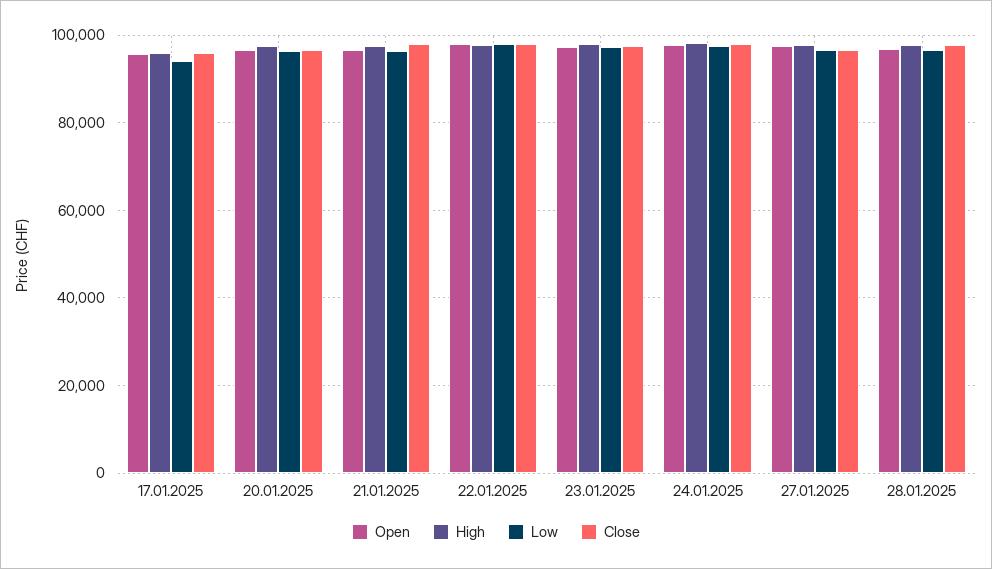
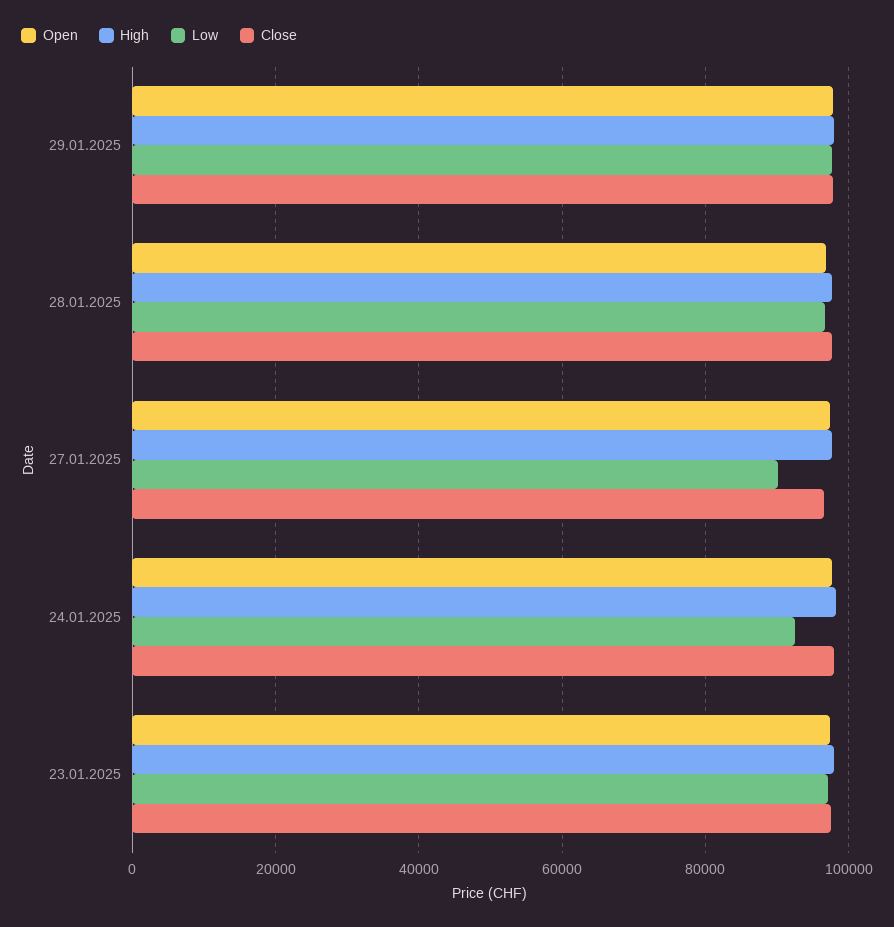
Open, 17.01.2025: 96000 -> none
High, 17.01.2025: 96000 -> none
Low, 17.01.2025: 94000 -> none
Close, 17.01.2025: 96000 -> none
Open, 20.01.2025: 96000 -> none
High, 20.01.2025: 98000 -> none
Low, 20.01.2025: 96000 -> none
Close, 20.01.2025: 96000 -> none
Open, 21.01.2025: 96000 -> none
High, 21.01.2025: 98000 -> none
Low, 21.01.2025: 96000 -> none
Close, 21.01.2025: 98000 -> none
Open, 22.01.2025: 98000 -> none
High, 22.01.2025: 98000 -> none
Low, 22.01.2025: 98000 -> none
Close, 22.01.2025: 98000 -> none
Low, 24.01.2025: 98000 -> 92000
Low, 27.01.2025: 96000 -> 90000
Open, 29.01.2025: none -> 98000
High, 29.01.2025: none -> 98000
Low, 29.01.2025: none -> 98000
Close, 29.01.2025: none -> 98000

